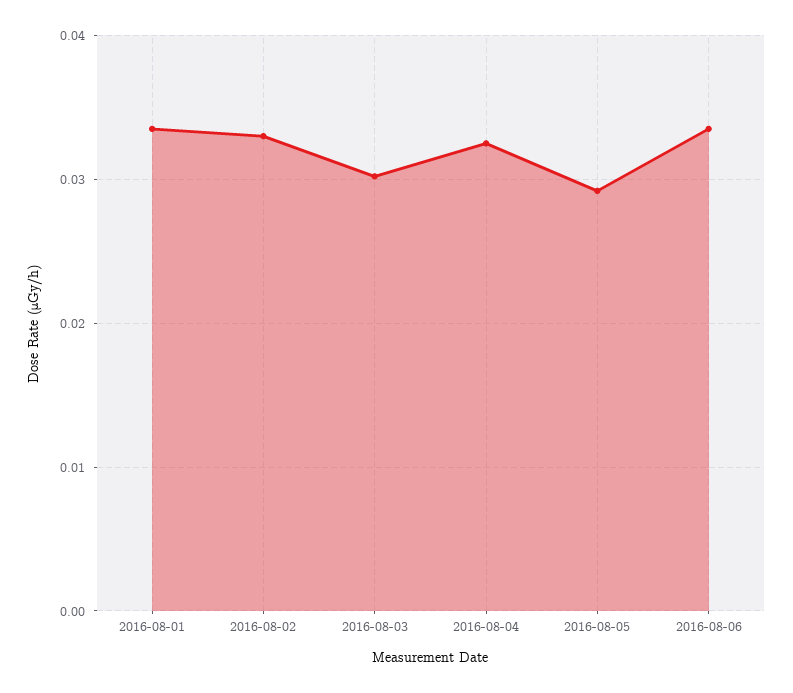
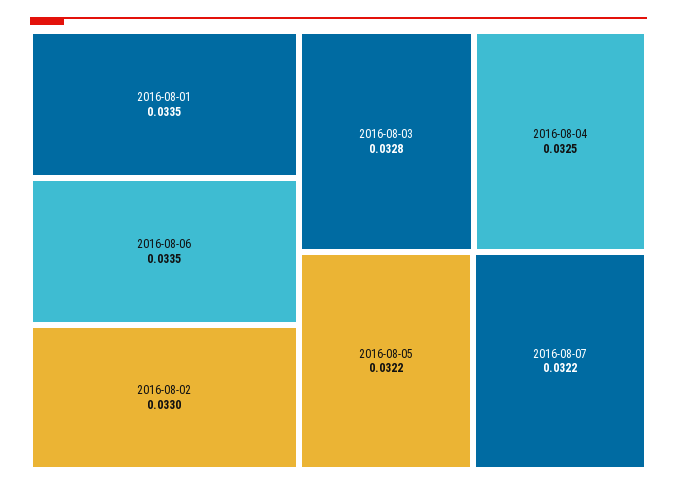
2016-08-03: 0.03 -> 0.0328
2016-08-05: 0.029 -> 0.0322
2016-08-07: none -> 0.0322

